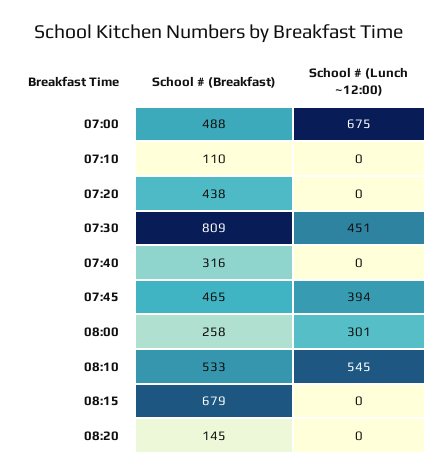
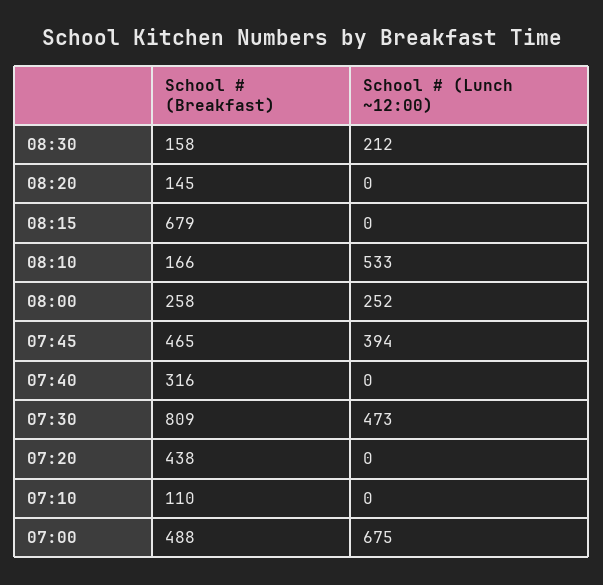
School # (Lunch ~12:00), 07:30: 451 -> 473
School # (Lunch ~12:00), 08:00: 301 -> 252
School # (Breakfast), 08:10: 533 -> 166
School # (Lunch ~12:00), 08:10: 545 -> 533
School # (Breakfast), 08:30: none -> 158
School # (Lunch ~12:00), 08:30: none -> 212

